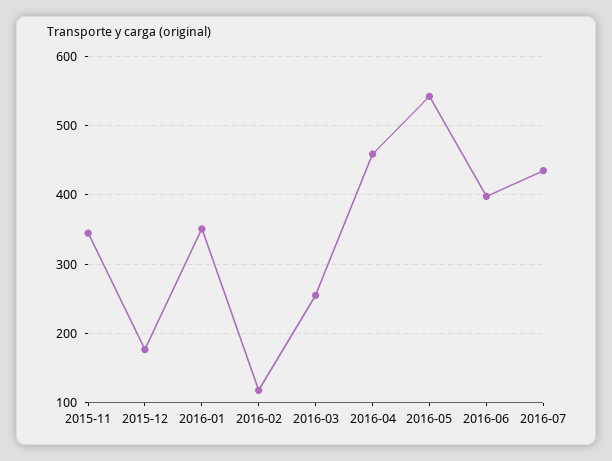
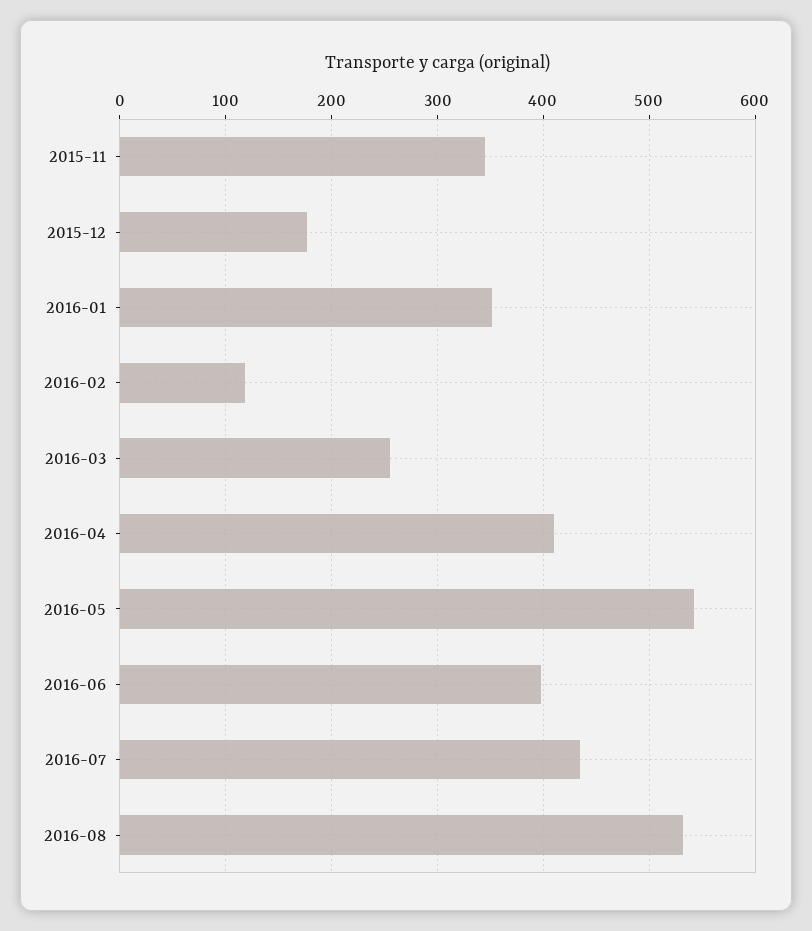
2016-04: 460 -> 410
2016-08: none -> 530

